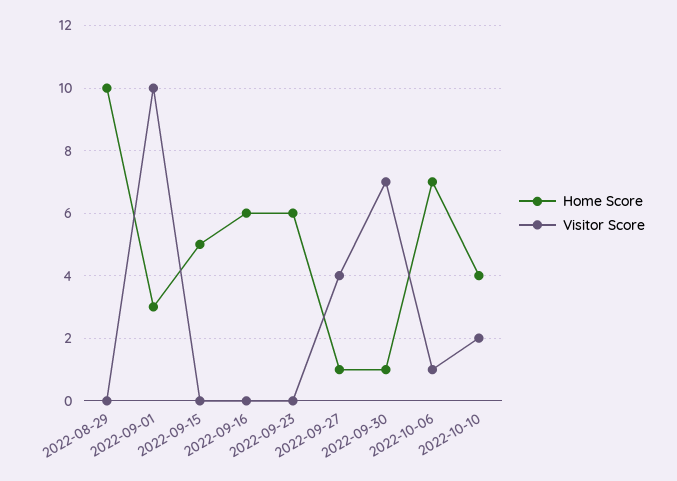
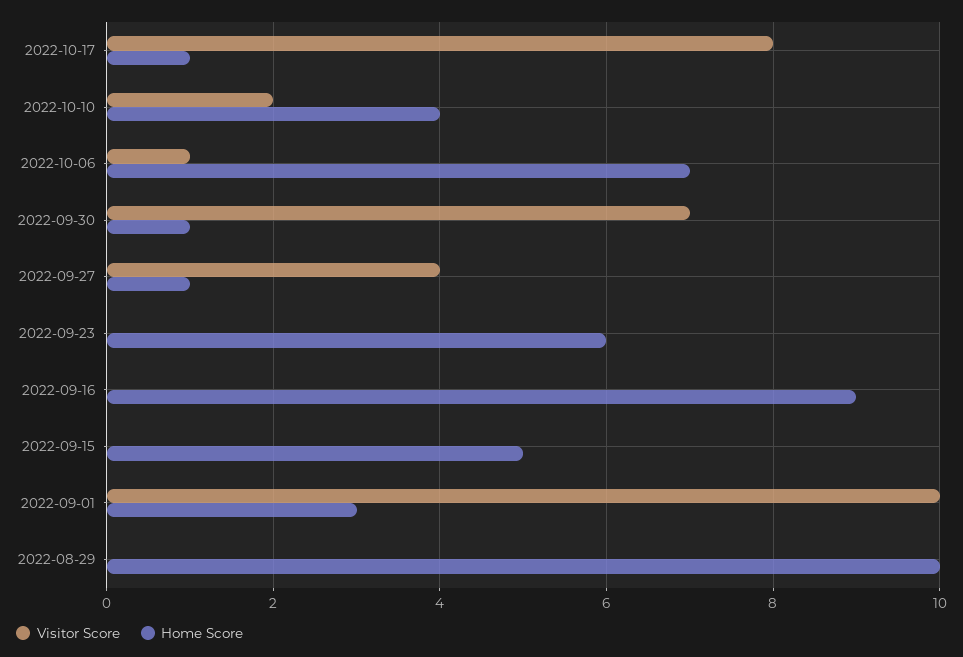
Home Score, 2022-09-16: 6 -> 9
Visitor Score, 2022-10-17: none -> 8
Home Score, 2022-10-17: none -> 1

